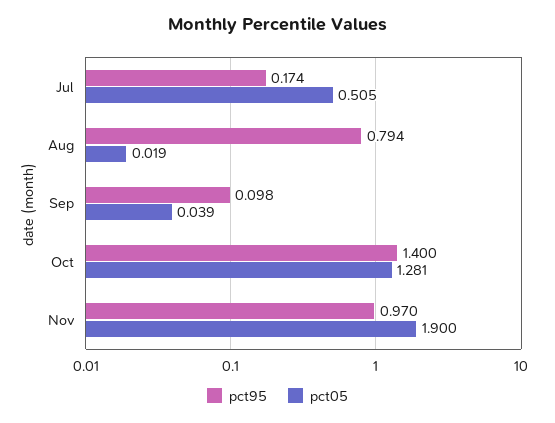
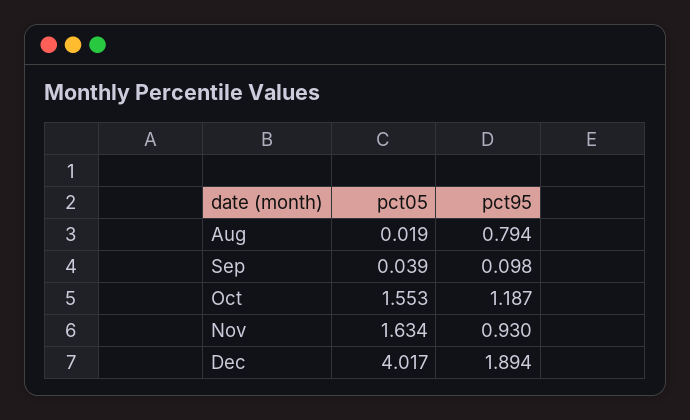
pct95, Jul: 0.174 -> none
pct05, Jul: 0.505 -> none
pct95, Oct: 1.4 -> 1.187
pct05, Oct: 1.281 -> 1.553
pct95, Nov: 0.97 -> 0.93
pct05, Nov: 1.9 -> 1.634
pct05, Dec: none -> 4.017
pct95, Dec: none -> 1.894

